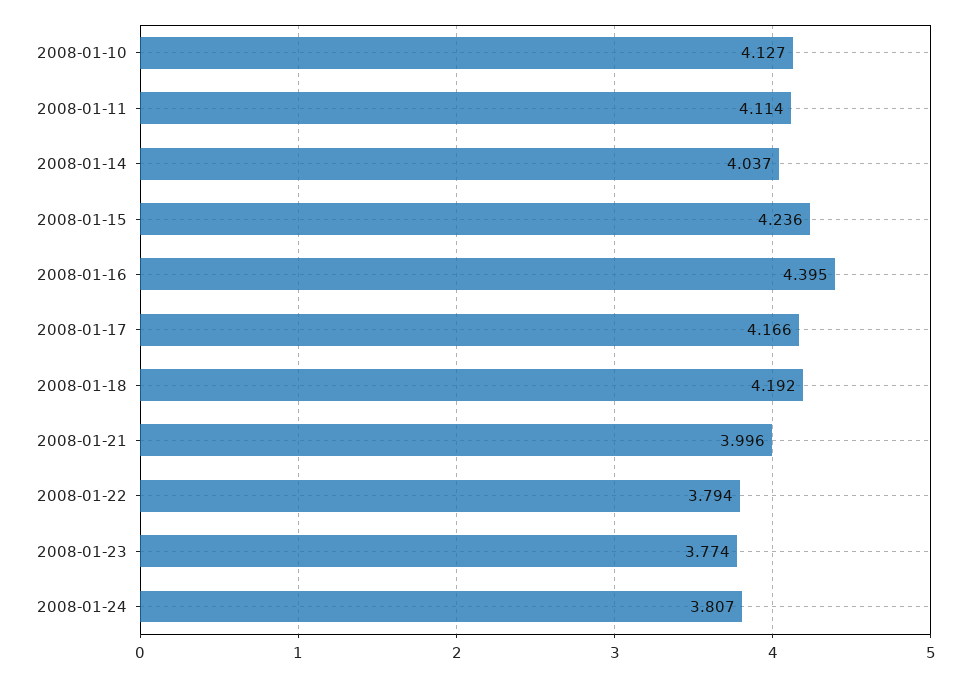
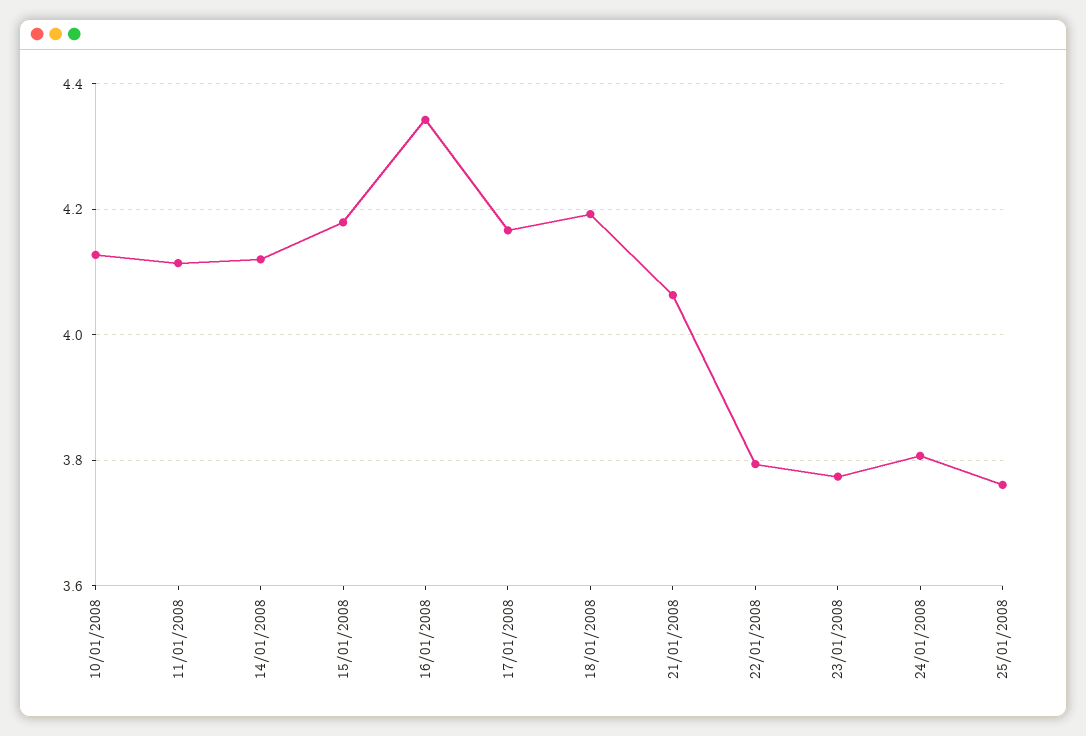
2008-01-14: 4.037 -> 4.12
2008-01-15: 4.236 -> 4.18
2008-01-16: 4.395 -> 4.34
2008-01-21: 3.996 -> 4.06
25/01/2008: none -> 3.76

